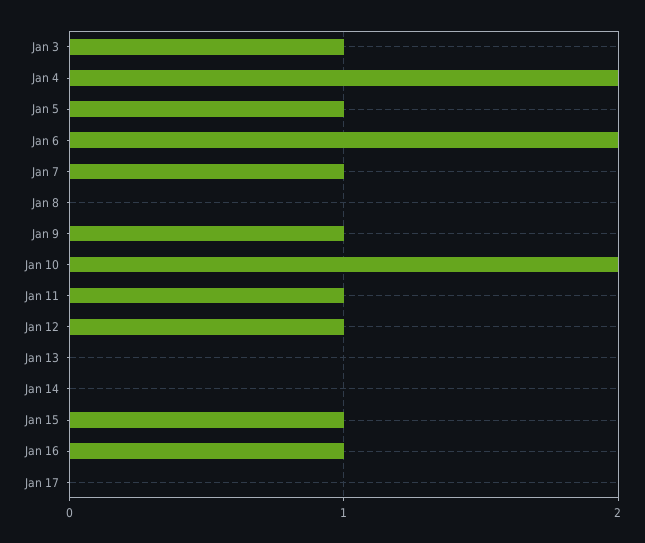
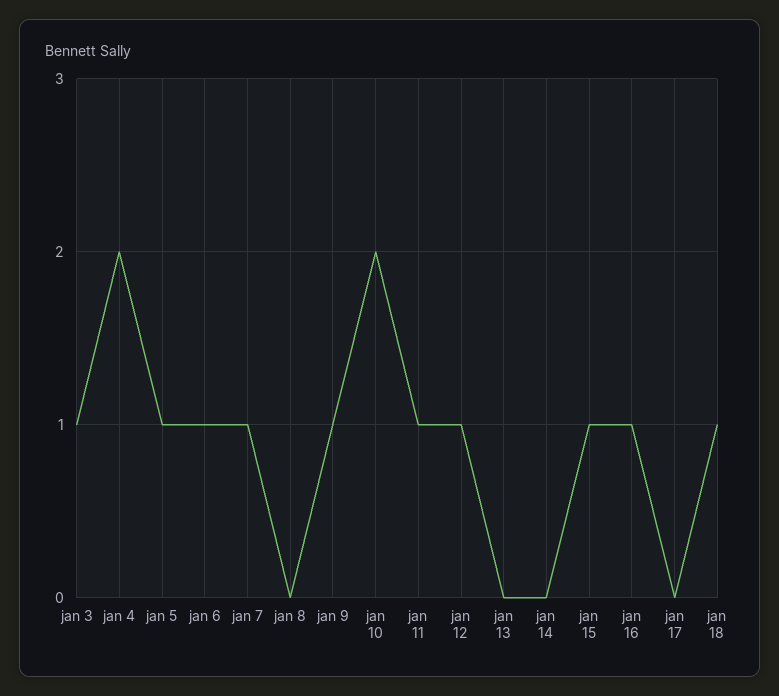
Jan 6: 2 -> 1
jan 18: none -> 1

